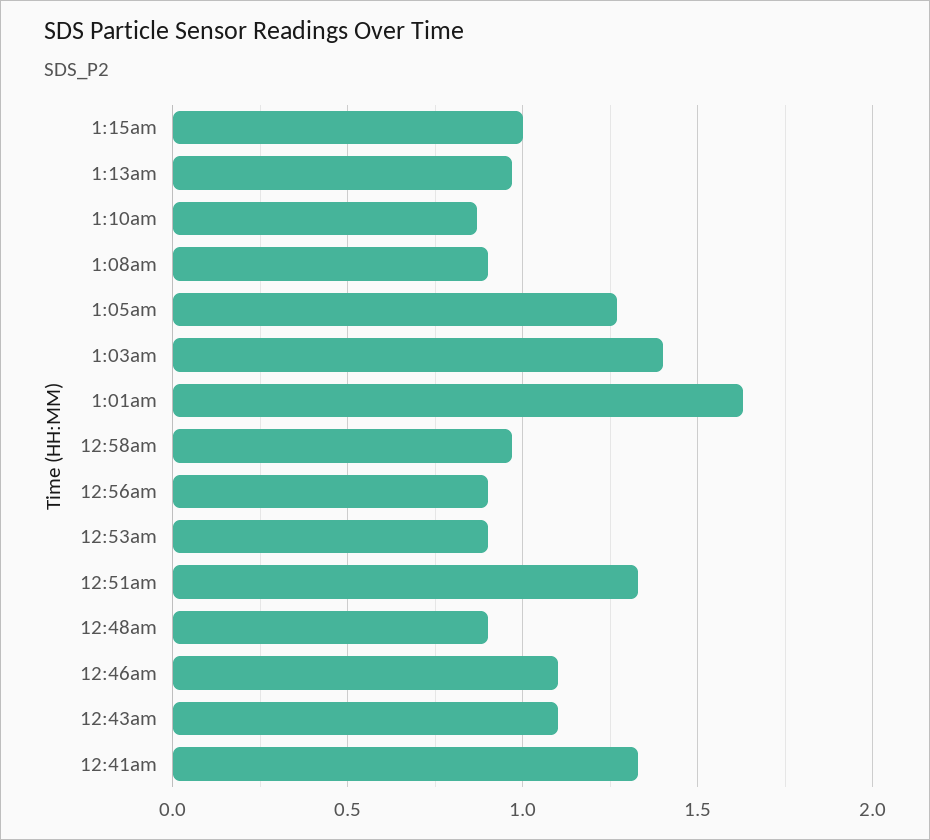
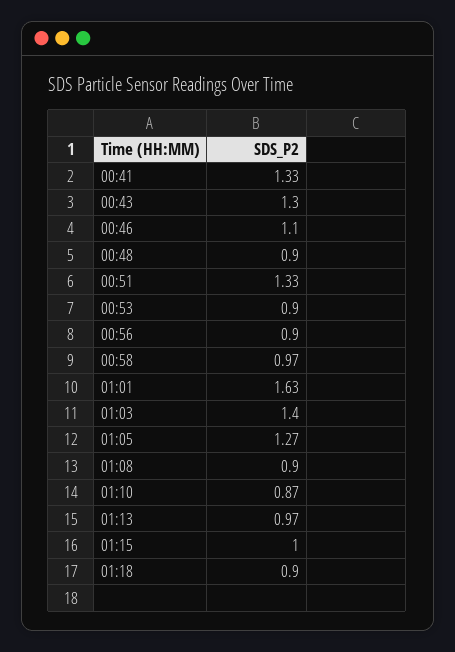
12:43am: 1.1 -> 1.3
01:18: none -> 0.9

